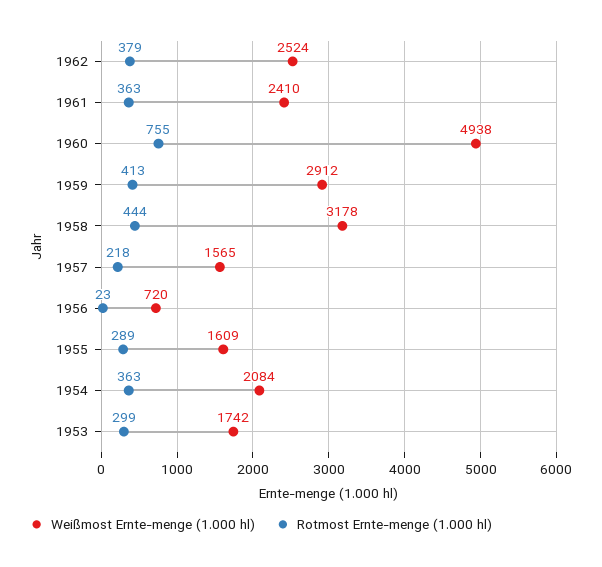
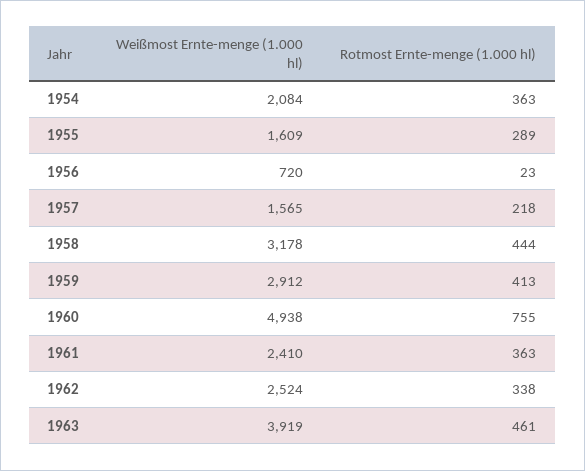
Rotmost Ernte-menge (1.000 hl), 1962: 379 -> 338
Weißmost Ernte-menge (1.000 hl), 1953: 1742 -> none
Rotmost Ernte-menge (1.000 hl), 1953: 299 -> none
Weißmost Ernte-menge (1.000 hl), 1963: none -> 3919
Rotmost Ernte-menge (1.000 hl), 1963: none -> 461

